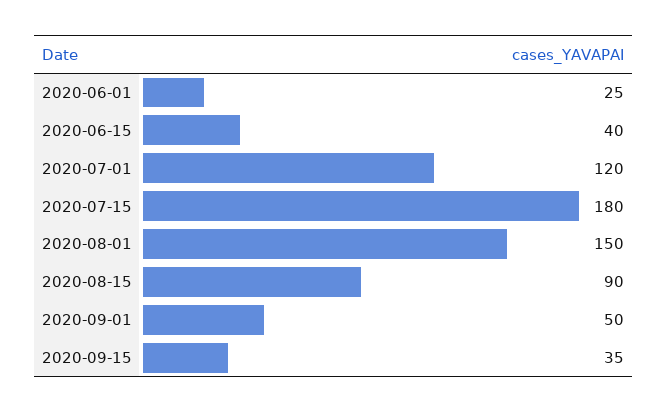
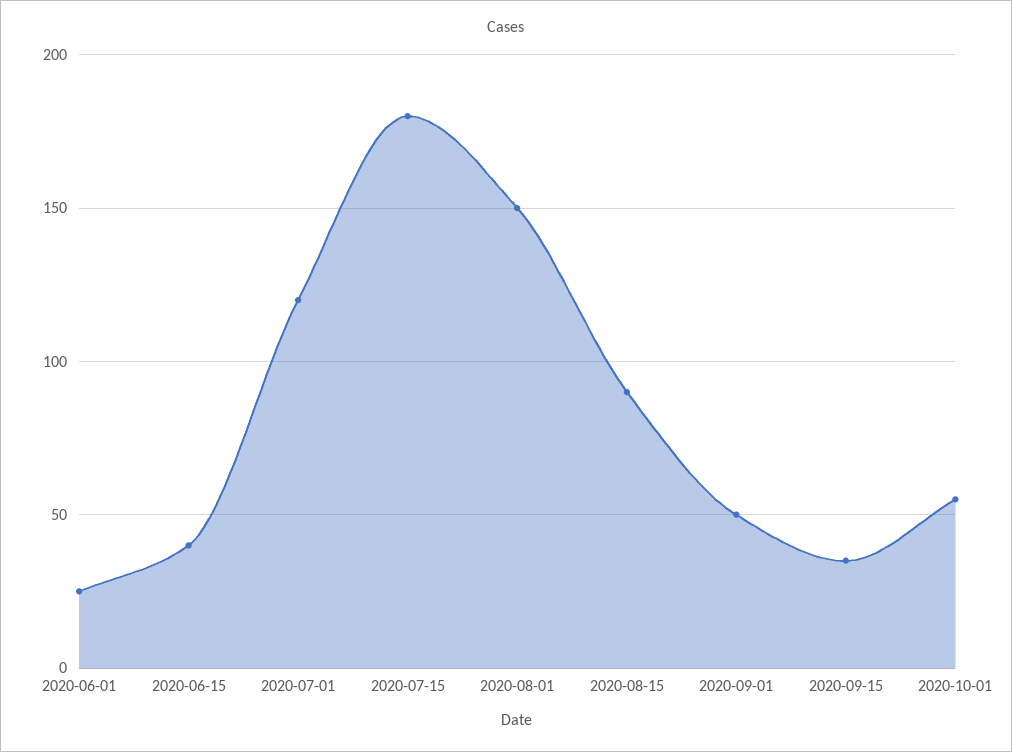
2020-10-01: none -> 55

